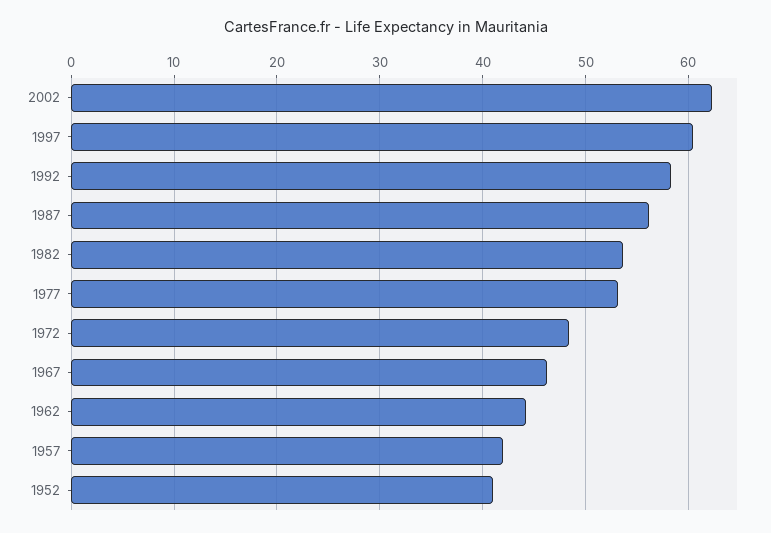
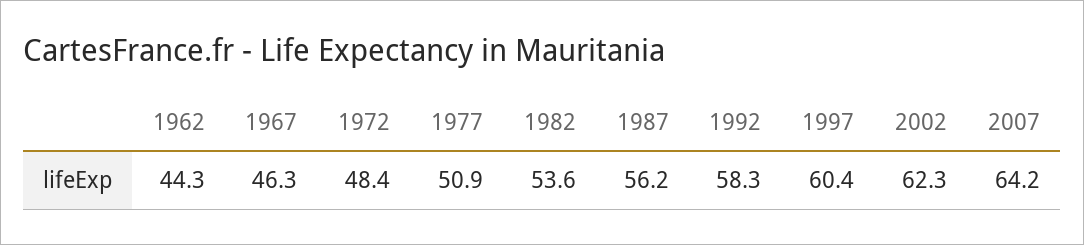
1977: 53 -> 50.9
1957: 42 -> none
1952: 41 -> none
2007: none -> 64.2

